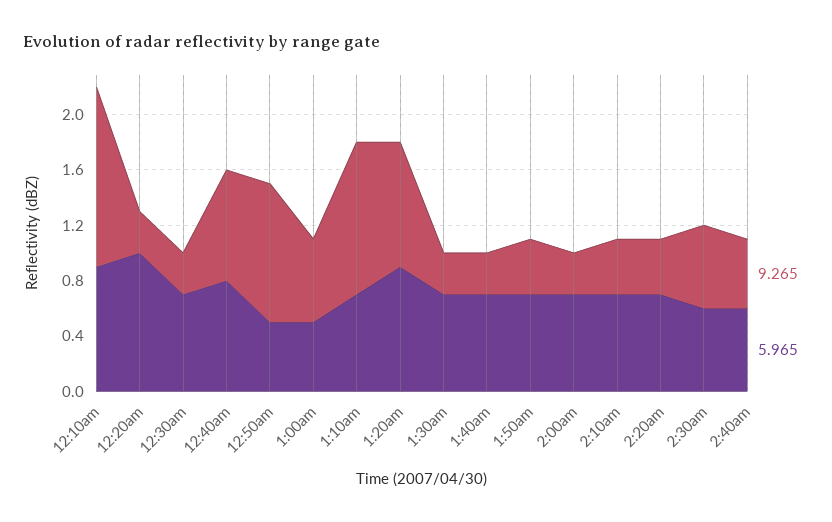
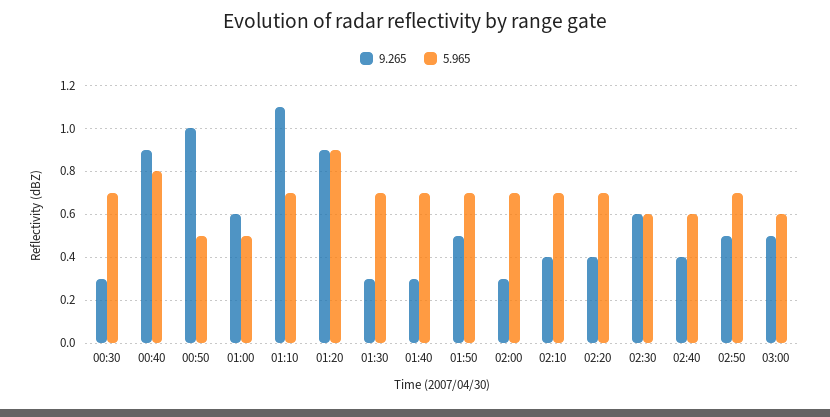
9.265, 12:10am: 1.3 -> none
5.965, 12:10am: 0.9 -> none
9.265, 12:20am: 0.3 -> none
5.965, 12:20am: 1 -> none
9.265, 12:40am: 0.8 -> 0.9
9.265, 1:50am: 0.4 -> 0.5
9.265, 2:40am: 0.5 -> 0.4
9.265, 02:50: none -> 0.5
5.965, 02:50: none -> 0.7
9.265, 03:00: none -> 0.5
5.965, 03:00: none -> 0.6

